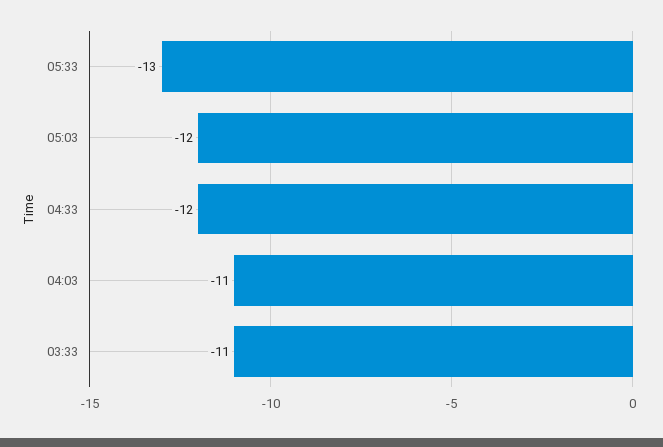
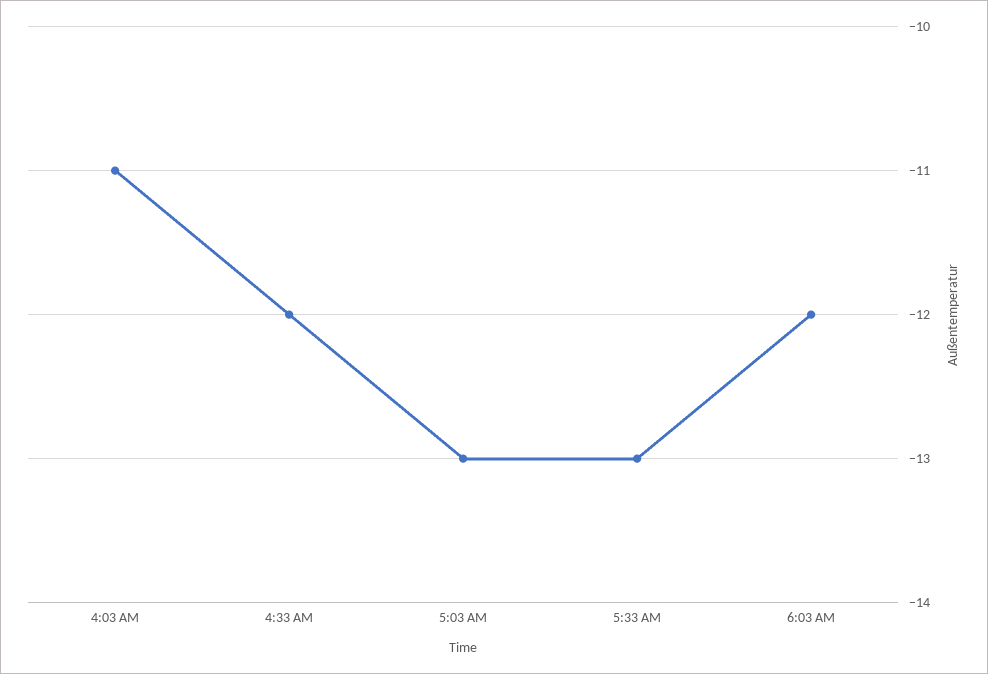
05:03: -12 -> -13
03:33: -11 -> none
6:03 AM: none -> -12

